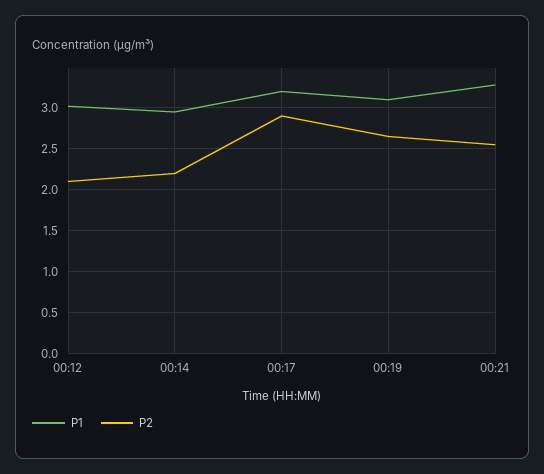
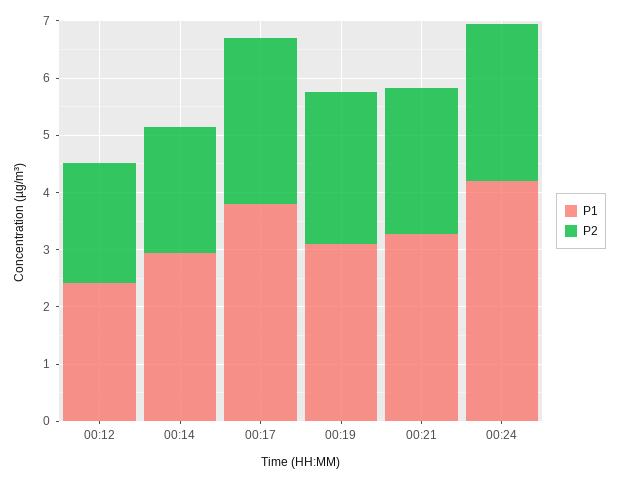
P1, 00:12: 3 -> 2.4
P1, 00:17: 3.2 -> 3.8
P1, 00:24: none -> 4.2
P2, 00:24: none -> 2.8

